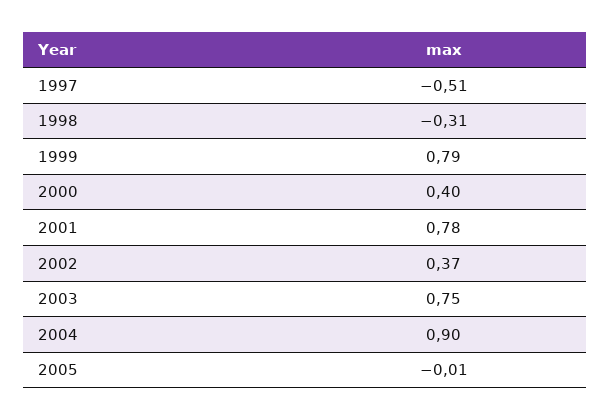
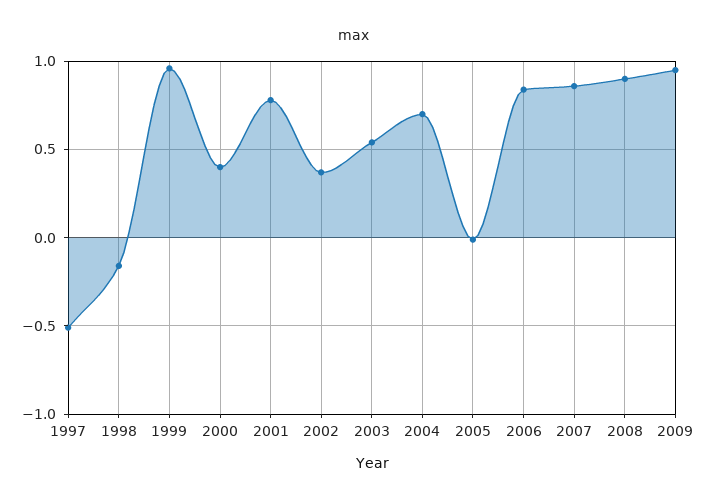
1998: -0.31 -> -0.15
1999: 0.79 -> 0.95
2003: 0.75 -> 0.55
2004: 0.9 -> 0.7
2006: none -> 0.85
2007: none -> 0.85
2008: none -> 0.9
2009: none -> 0.95

